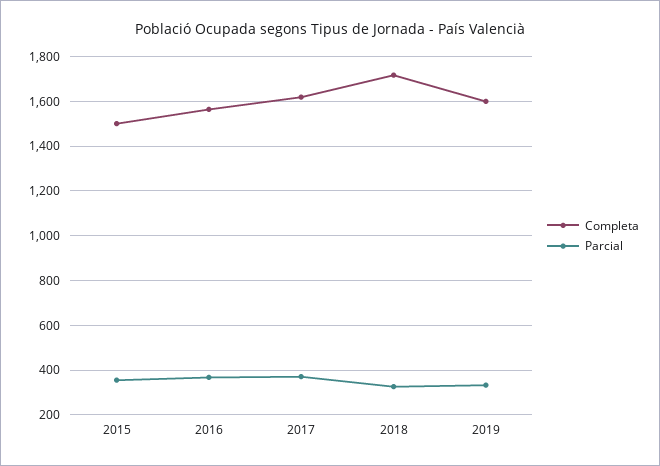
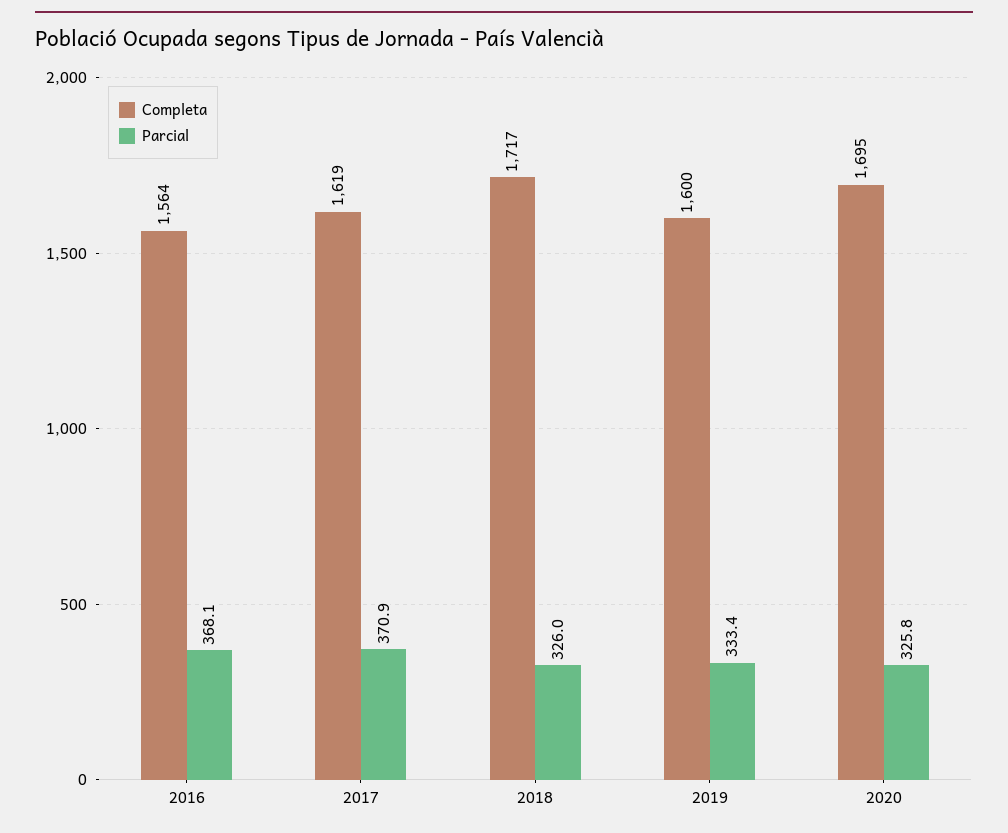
Completa, 2015: 1500 -> none
Parcial, 2015: 350 -> none
Completa, 2020: none -> 1695
Parcial, 2020: none -> 325.8

